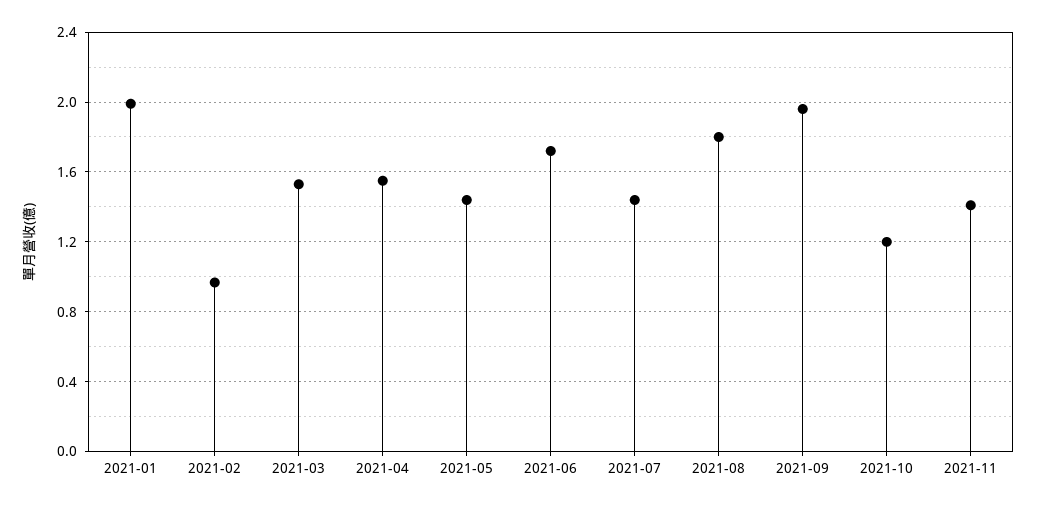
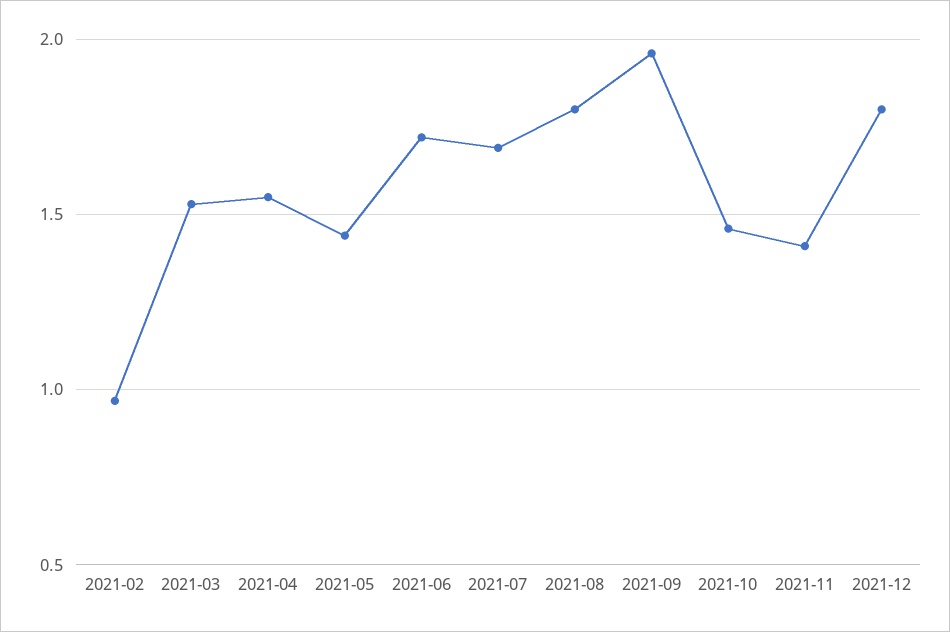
2021-01: 2 -> none
2021-07: 1.45 -> 1.7
2021-10: 1.2 -> 1.45
2021-12: none -> 1.8

